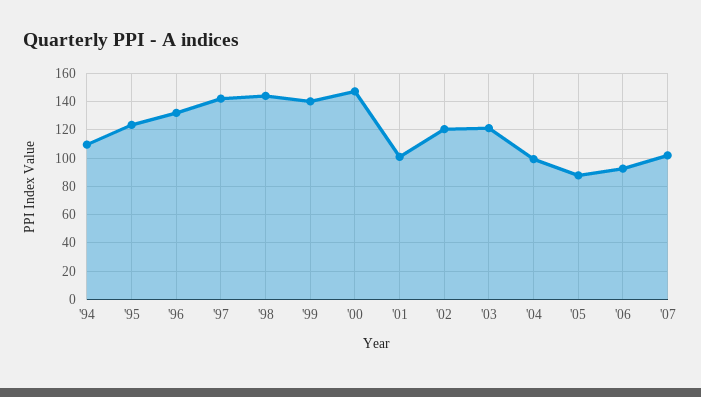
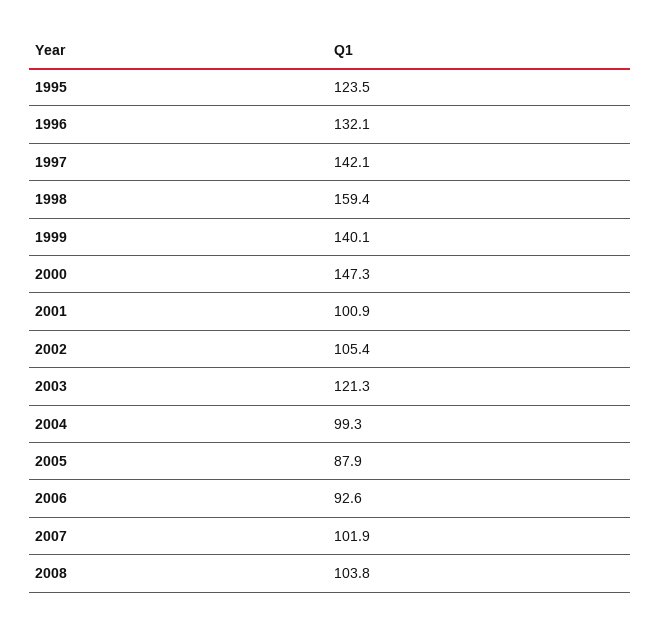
'94: 110 -> none
'98: 145 -> 159.4
'02: 120 -> 105.4
2008: none -> 103.8

